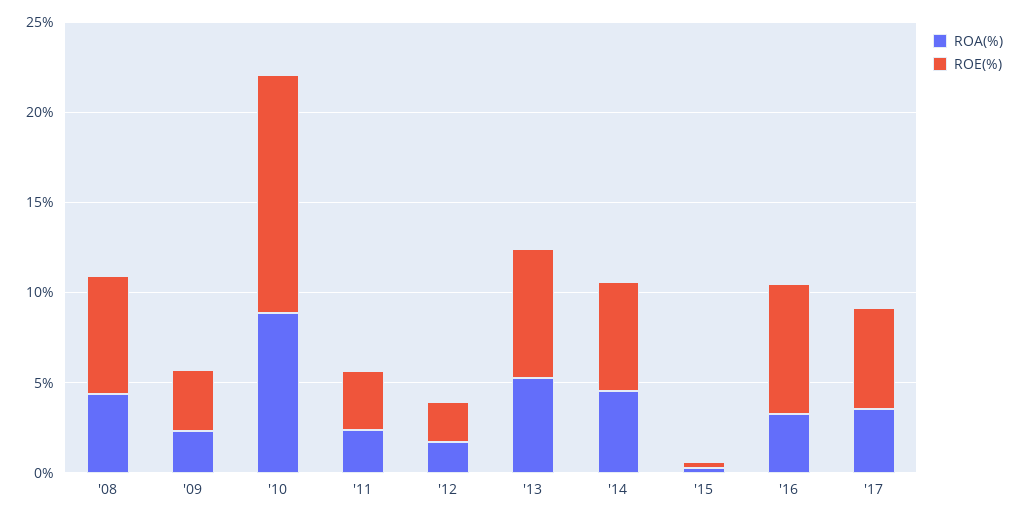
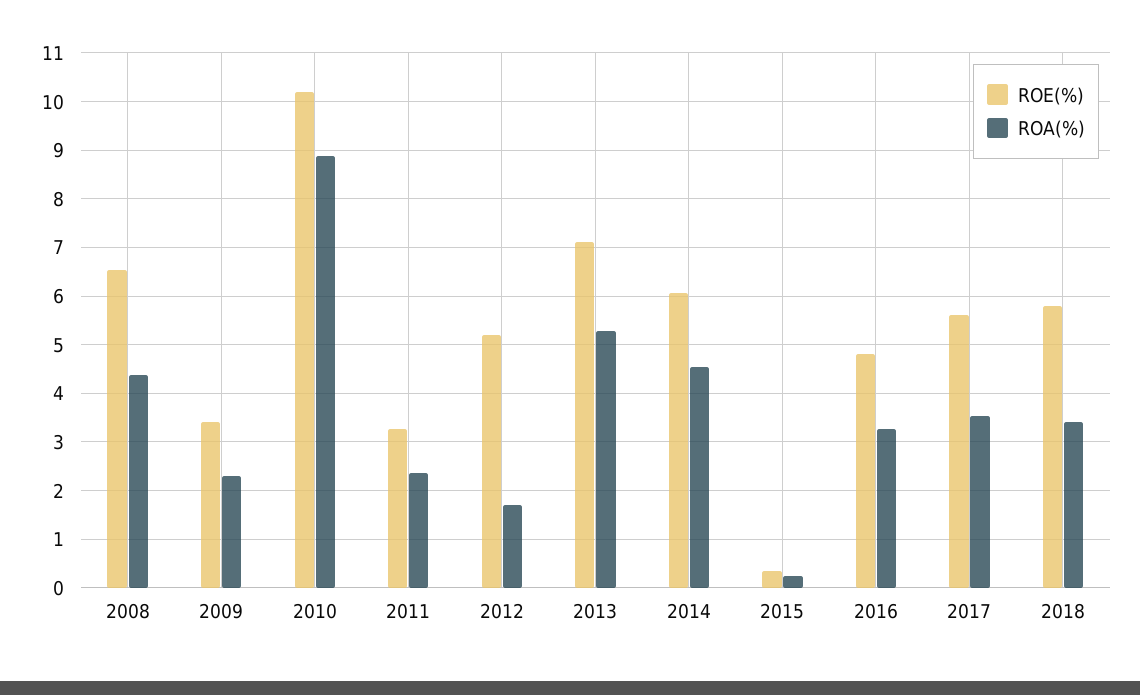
ROE(%), '10: 13 -> 10.2
ROE(%), '12: 2 -> 5.2
ROE(%), '16: 7 -> 4.8
ROE(%), 2018: none -> 5.8
ROA(%), 2018: none -> 3.4

